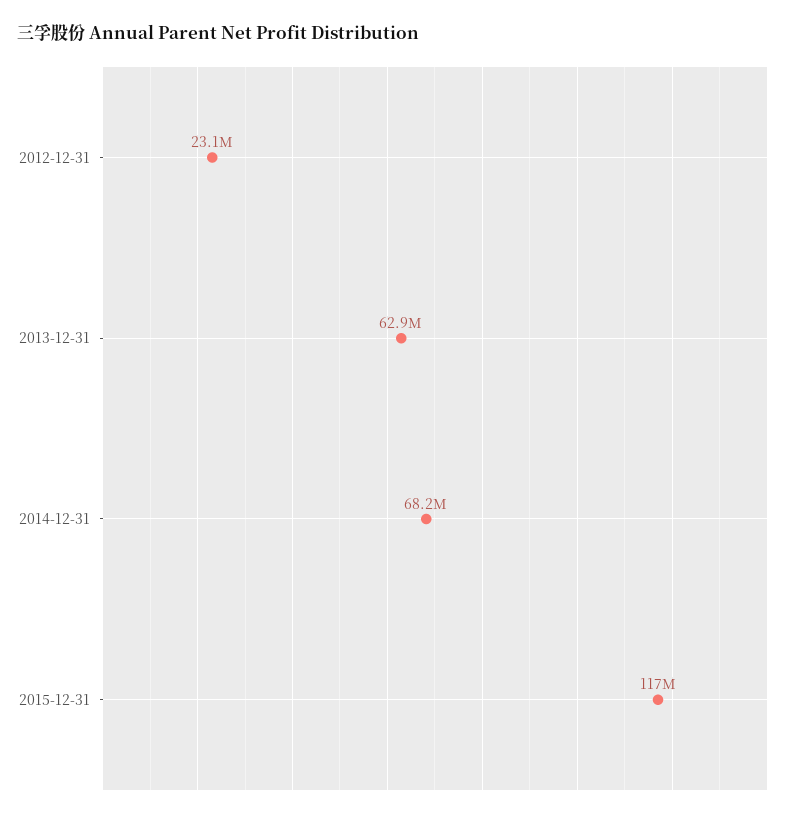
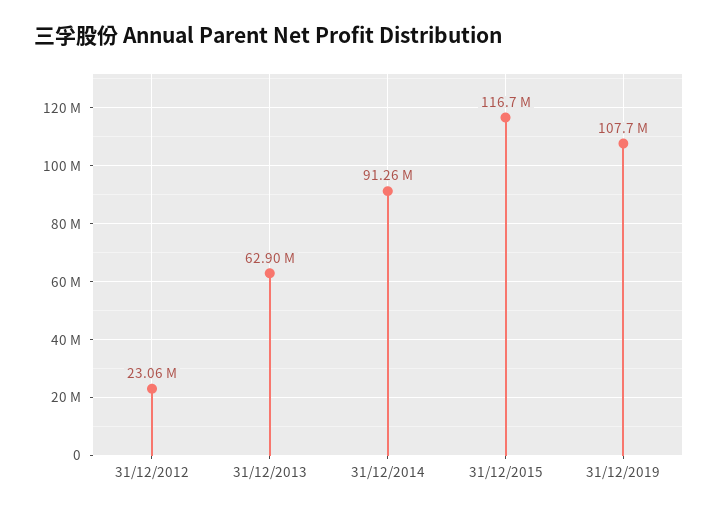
2014-12-31: 68200000 -> 91260000
31/12/2019: none -> 107700000

